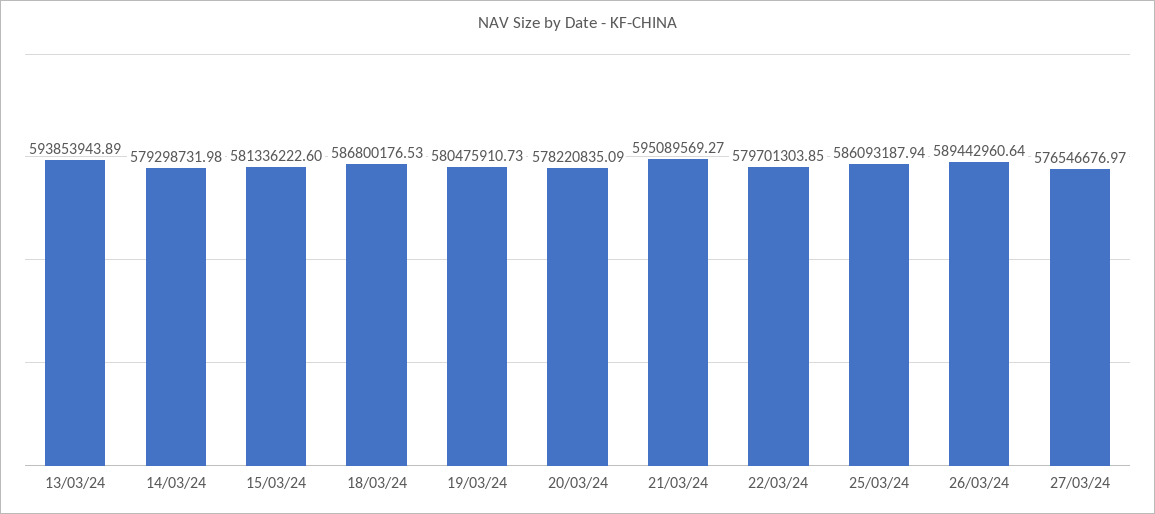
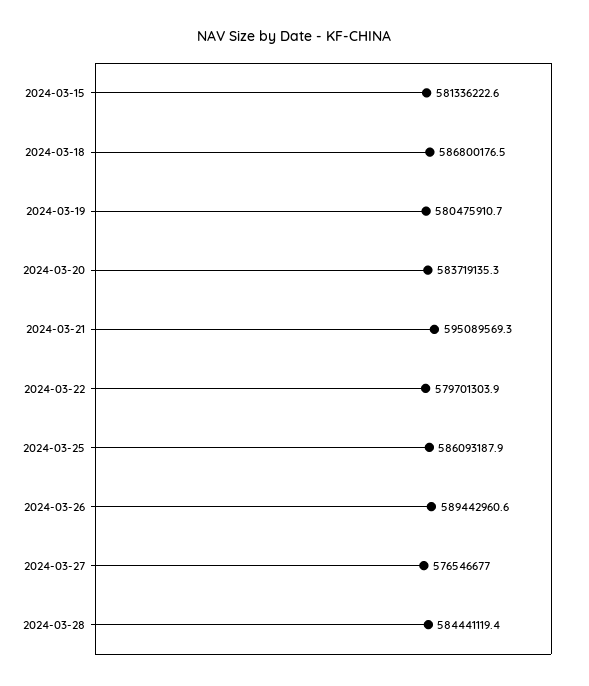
13/03/24: 593853943.89 -> none
14/03/24: 579298731.98 -> none
20/03/24: 578220835.09 -> 583719135.3
2024-03-28: none -> 584441119.4

